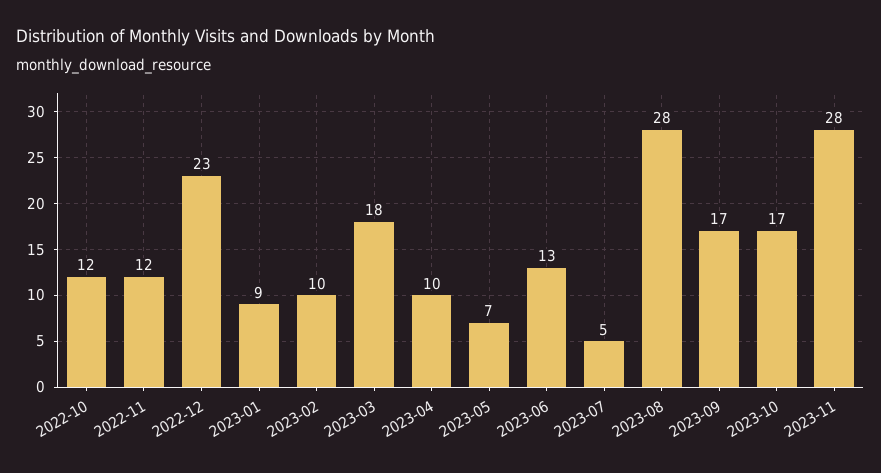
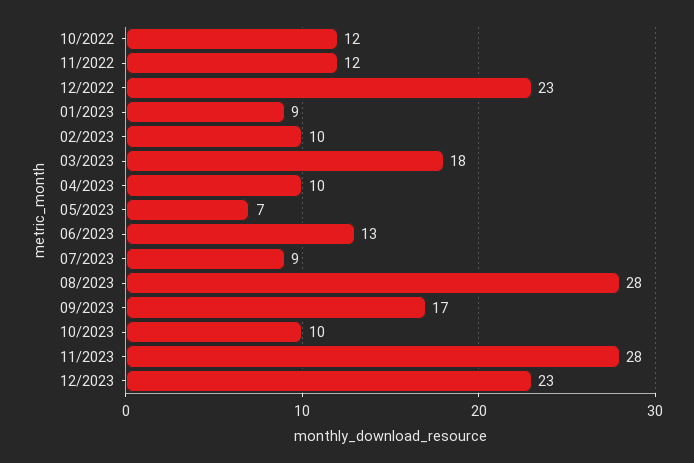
2023-07: 5 -> 9
2023-10: 17 -> 10
12/2023: none -> 23

